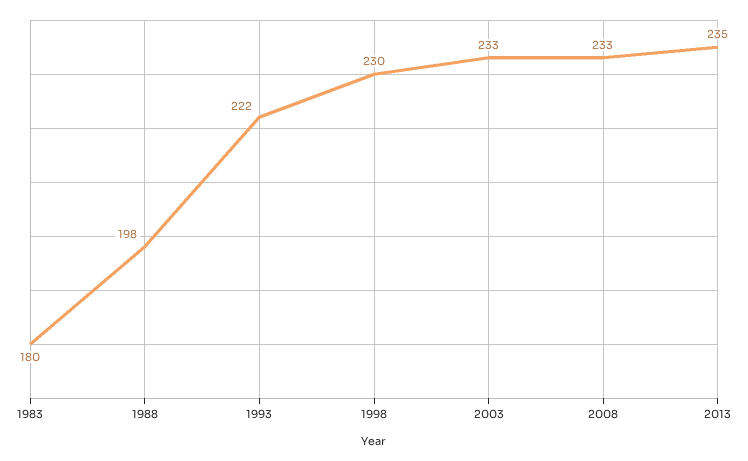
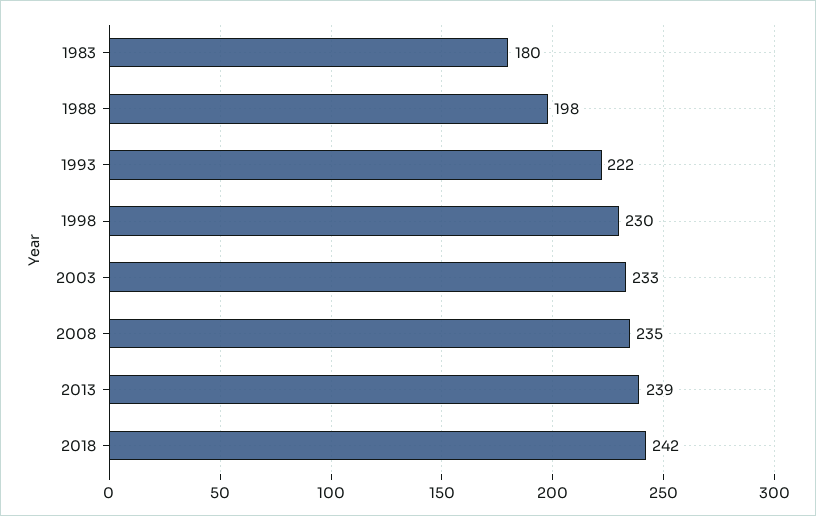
2008: 233 -> 235
2013: 235 -> 239
2018: none -> 242

